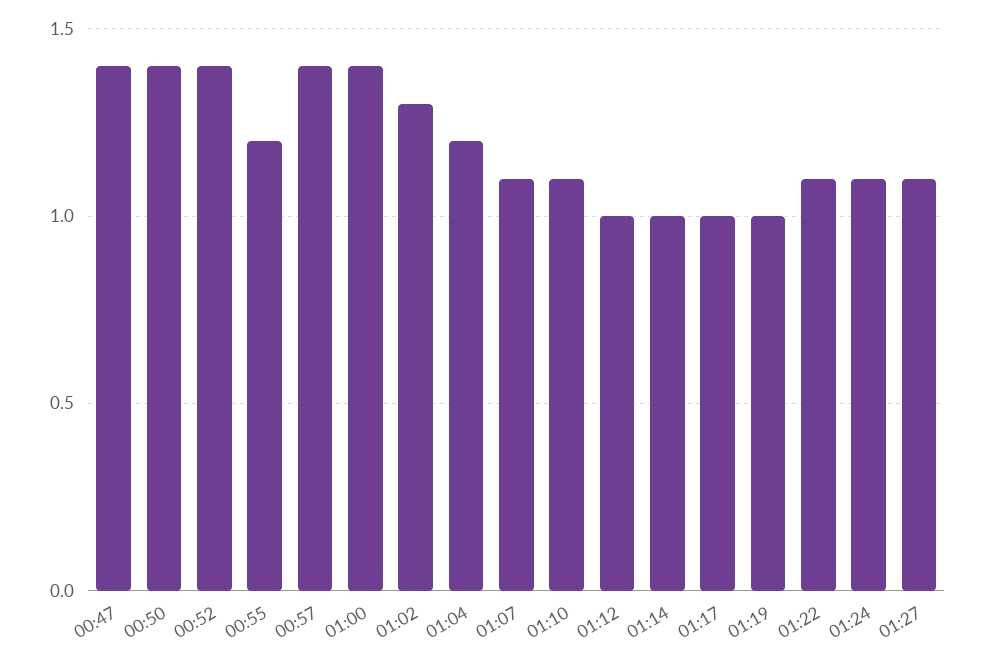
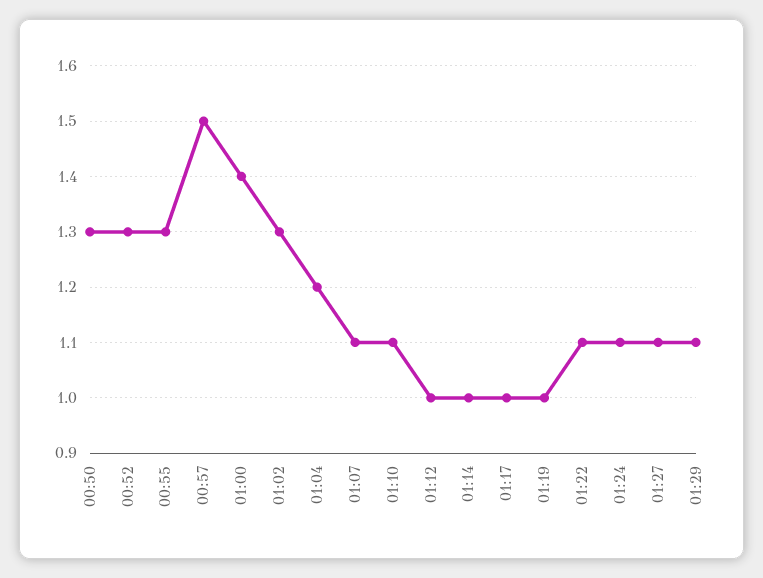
00:47: 1.4 -> none
00:50: 1.4 -> 1.3
00:52: 1.4 -> 1.3
00:55: 1.2 -> 1.3
00:57: 1.4 -> 1.5
01:29: none -> 1.1

